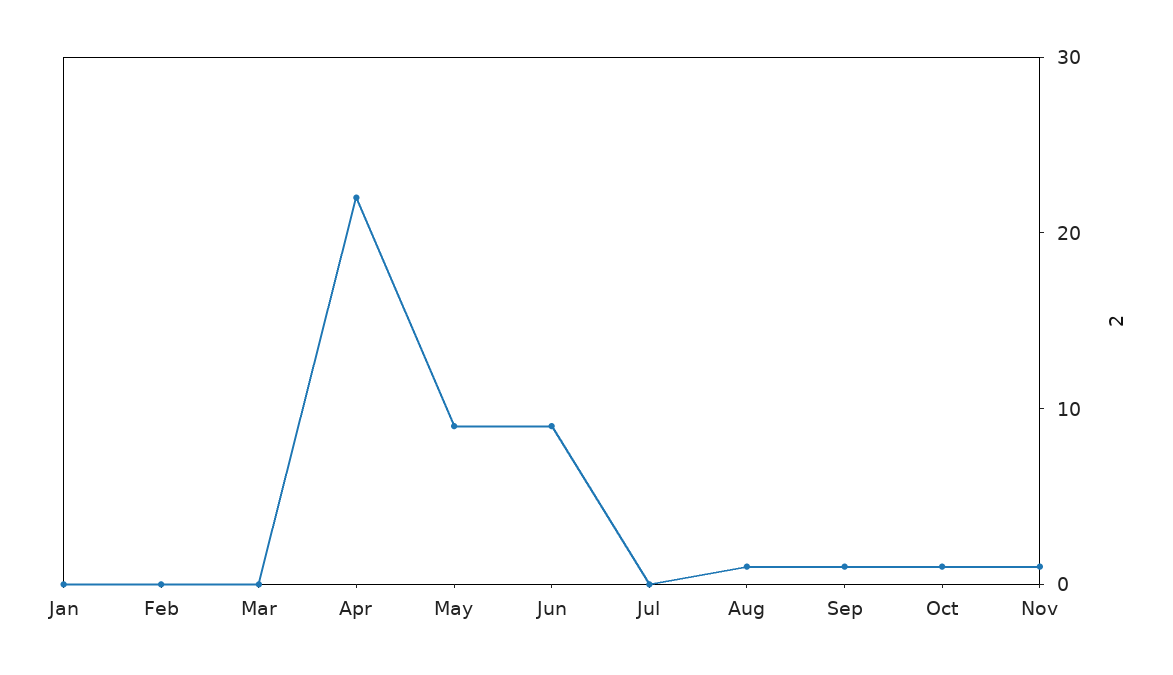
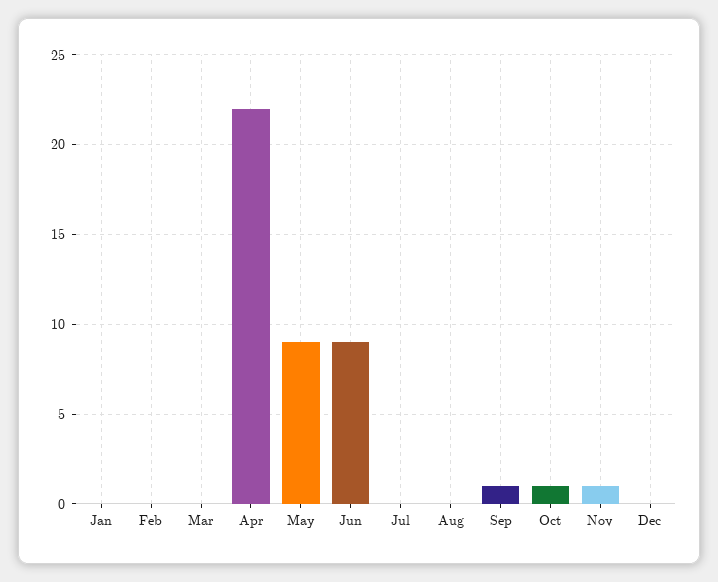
Aug: 1 -> 0
Dec: none -> 0

